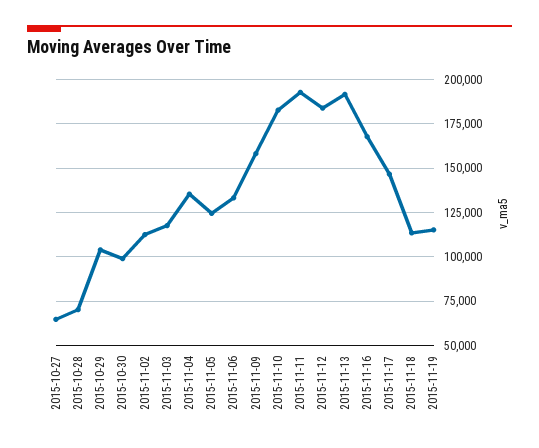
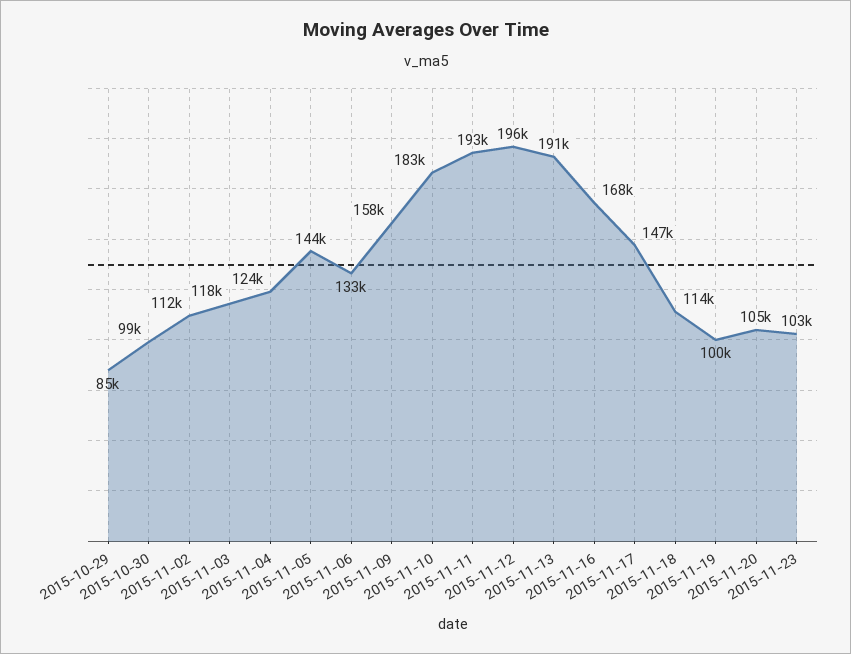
2015-10-27: 65000 -> none
2015-10-28: 70000 -> none
2015-10-29: 105000 -> 85000
2015-11-04: 135000 -> 124000
2015-11-05: 125000 -> 144000
2015-11-12: 185000 -> 196000
2015-11-19: 115000 -> 100000
2015-11-20: none -> 105000
2015-11-23: none -> 103000

